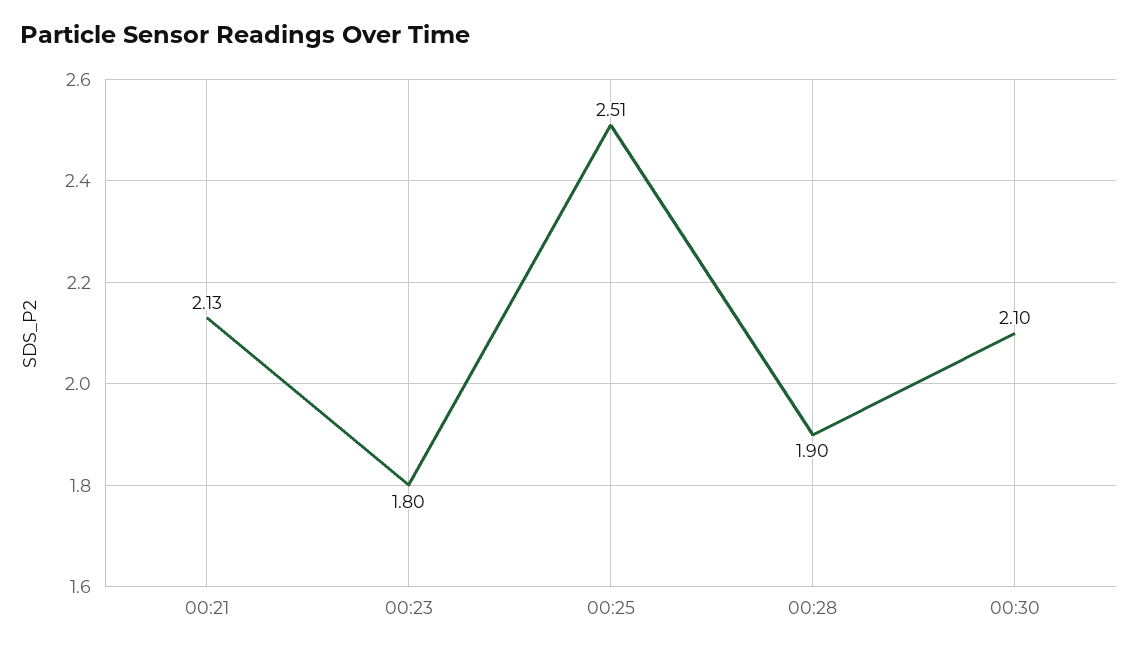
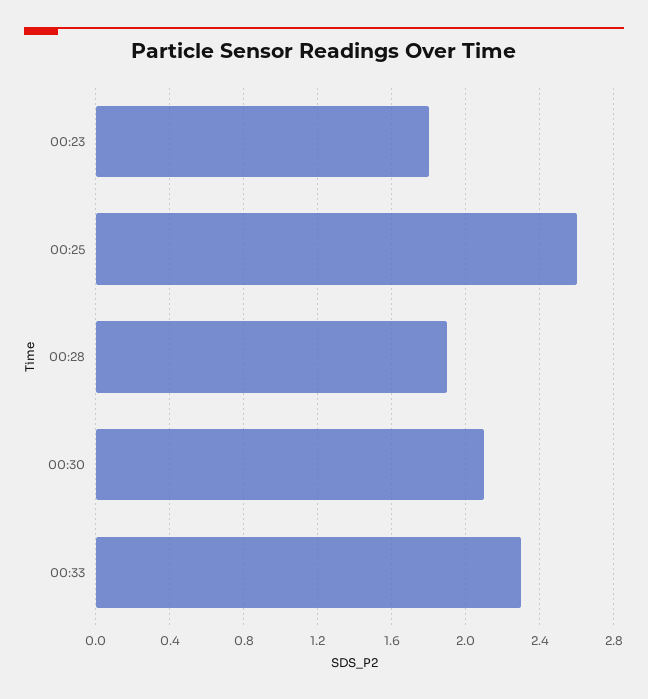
00:21: 2.13 -> none
00:25: 2.51 -> 2.6
00:33: none -> 2.3

